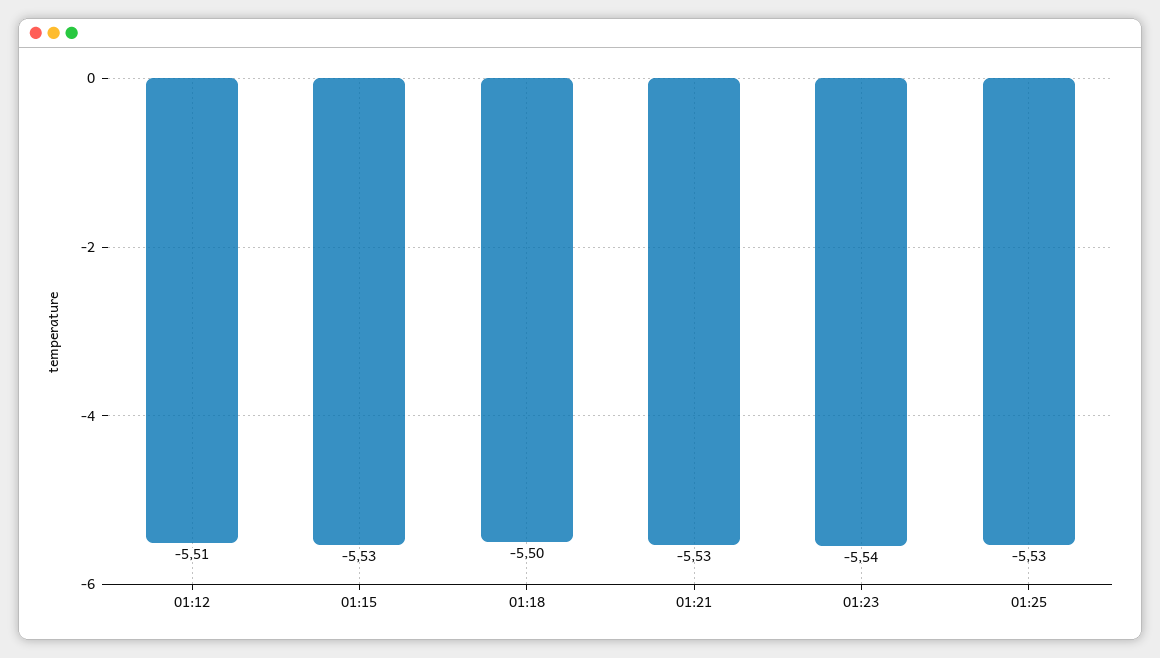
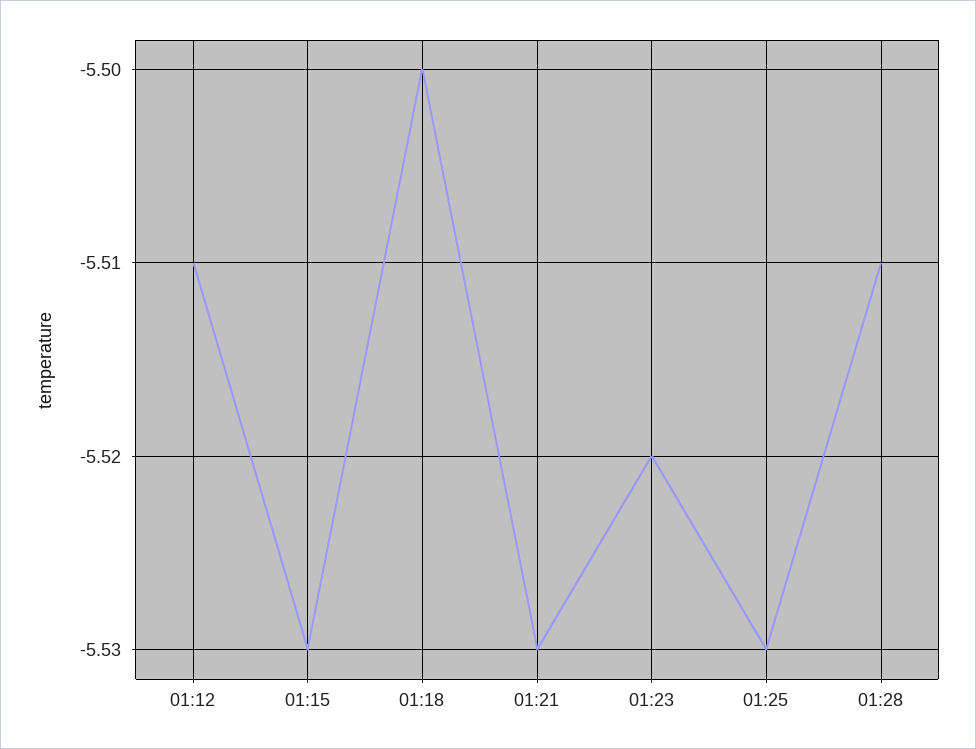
01:23: -5.54 -> -5.52
01:28: none -> -5.51

